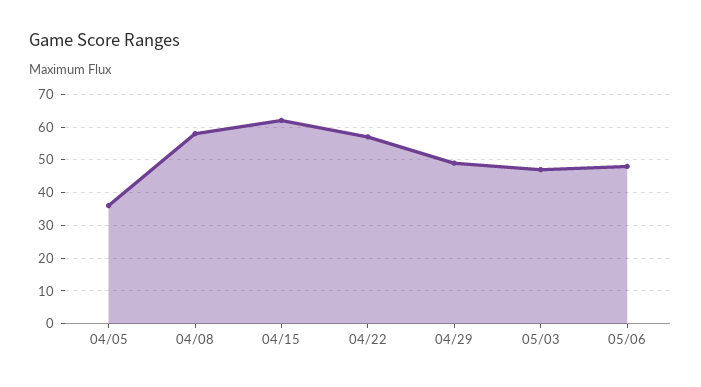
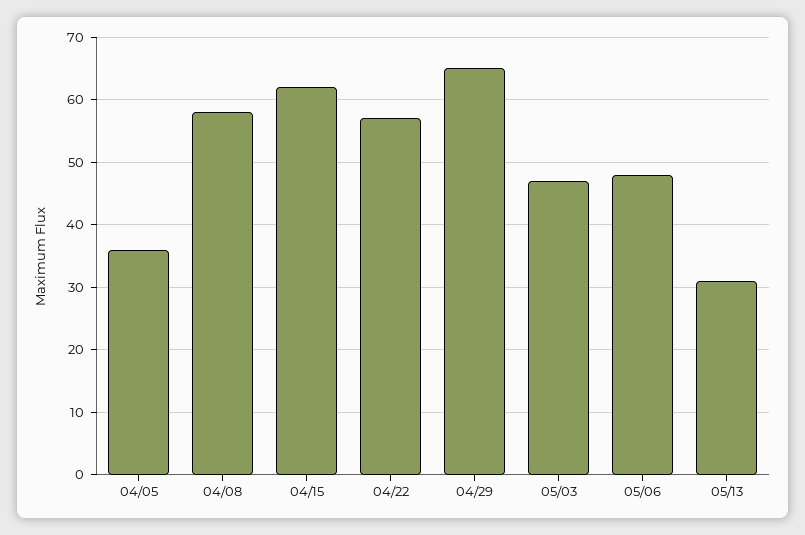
04/29: 50 -> 65
05/13: none -> 31

